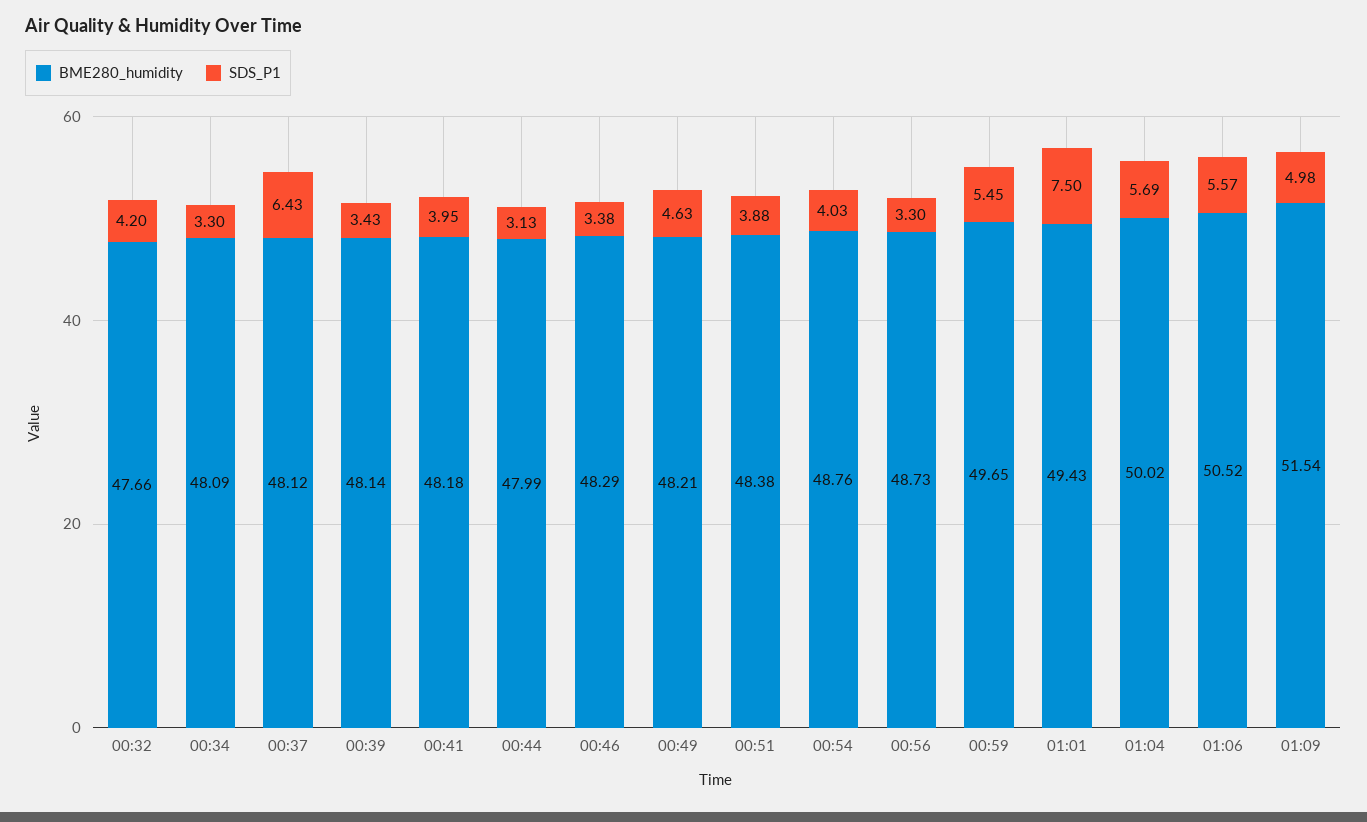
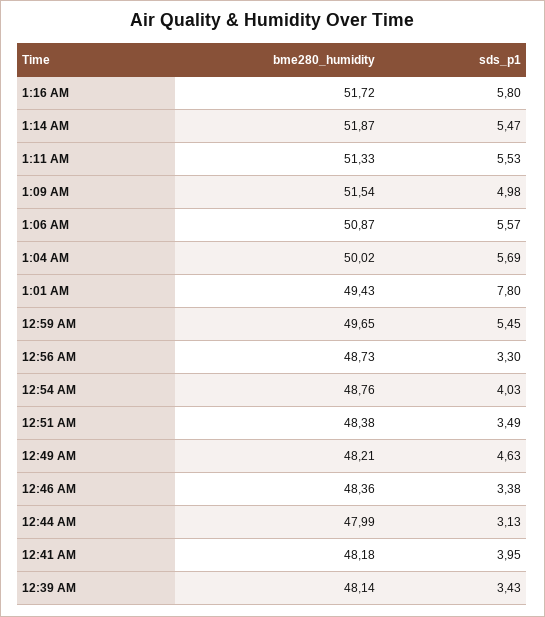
BME280_humidity, 00:32: 47.66 -> none
SDS_P1, 00:32: 4.2 -> none
BME280_humidity, 00:34: 48.09 -> none
SDS_P1, 00:34: 3.3 -> none
BME280_humidity, 00:37: 48.12 -> none
SDS_P1, 00:37: 6.43 -> none
BME280_humidity, 00:46: 48.29 -> 48.36
SDS_P1, 00:51: 3.88 -> 3.49
SDS_P1, 01:01: 7.5 -> 7.8
BME280_humidity, 01:06: 50.52 -> 50.87
BME280_humidity, 1:16 AM: none -> 51.72
SDS_P1, 1:16 AM: none -> 5.8
BME280_humidity, 1:14 AM: none -> 51.87
SDS_P1, 1:14 AM: none -> 5.47
BME280_humidity, 1:11 AM: none -> 51.33
SDS_P1, 1:11 AM: none -> 5.53

